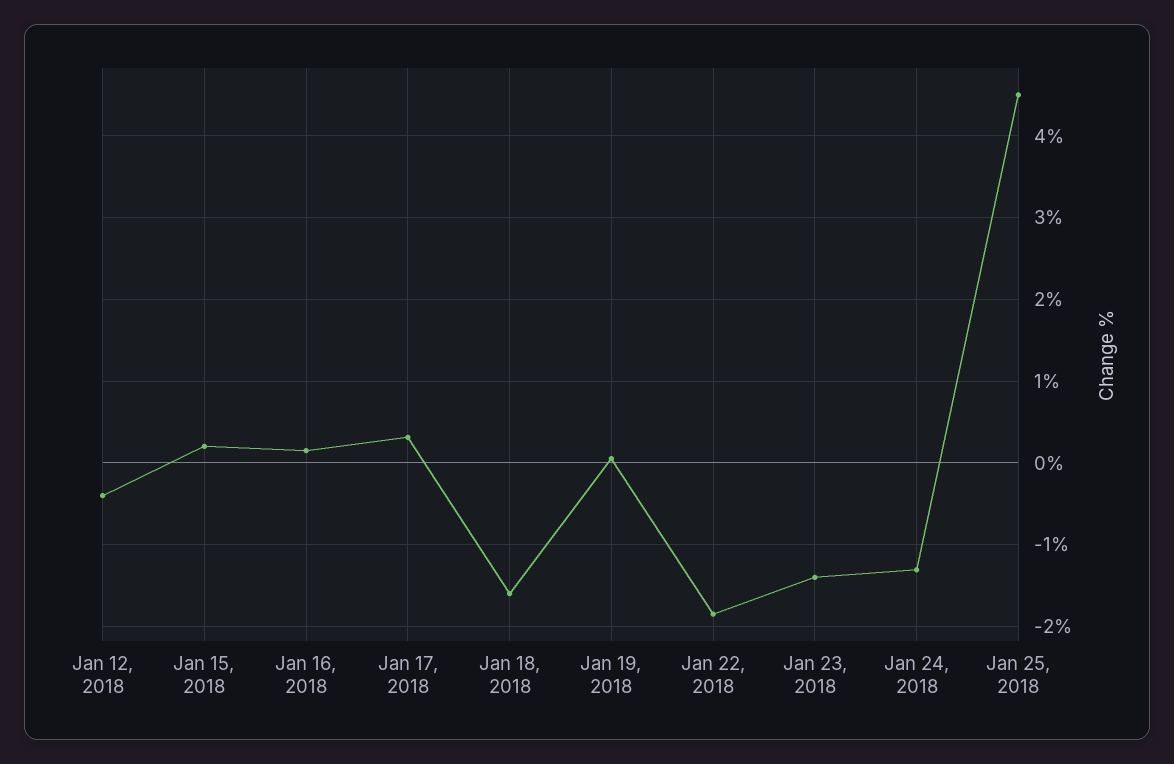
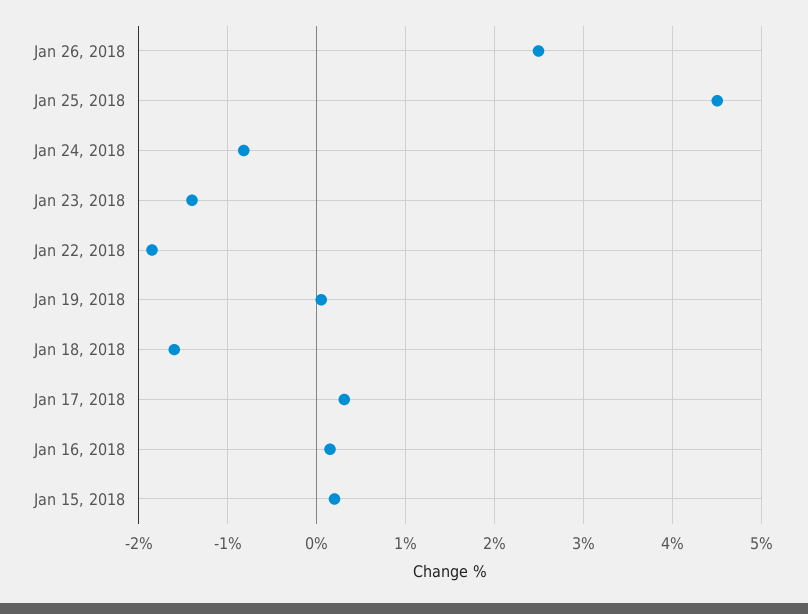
Jan 12, 2018: -0.4 -> none
Jan 24, 2018: -1.3 -> -0.8
Jan 26, 2018: none -> 2.5

